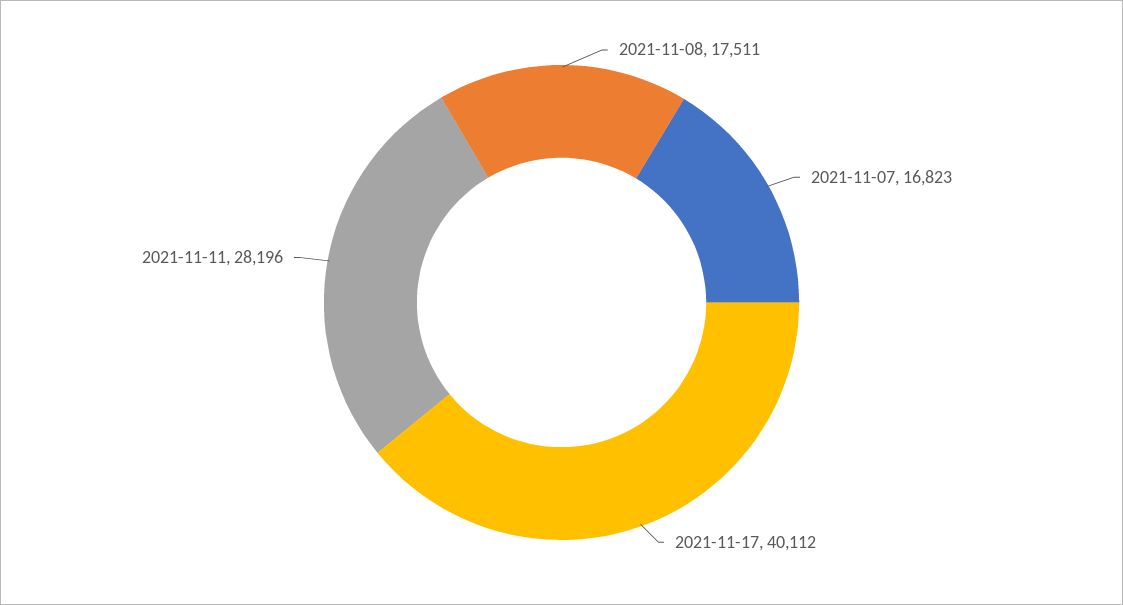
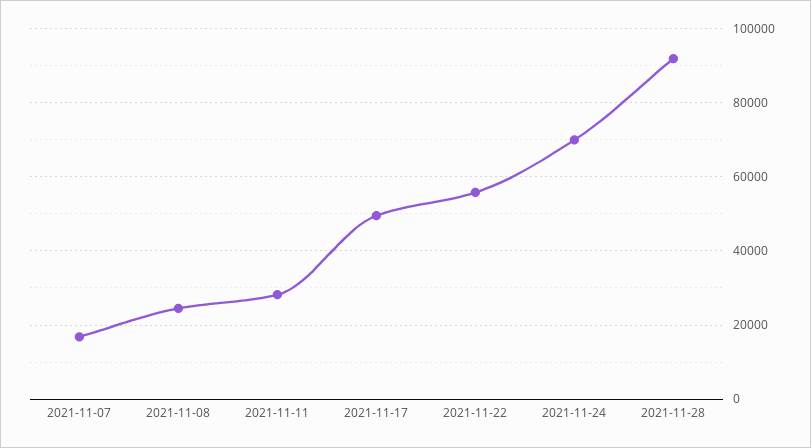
2021-11-08: 17511 -> 24000
2021-11-17: 40112 -> 50000
2021-11-22: none -> 56000
2021-11-24: none -> 70000
2021-11-28: none -> 92000

